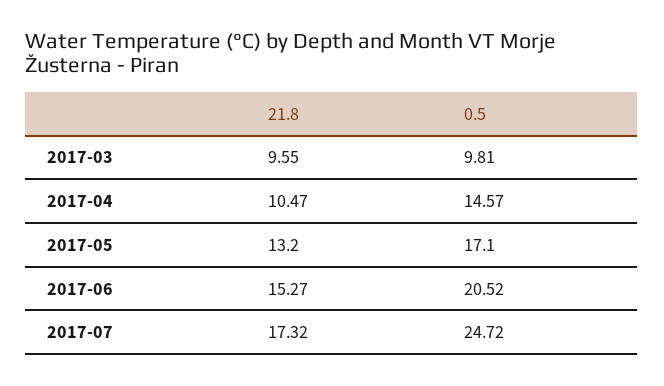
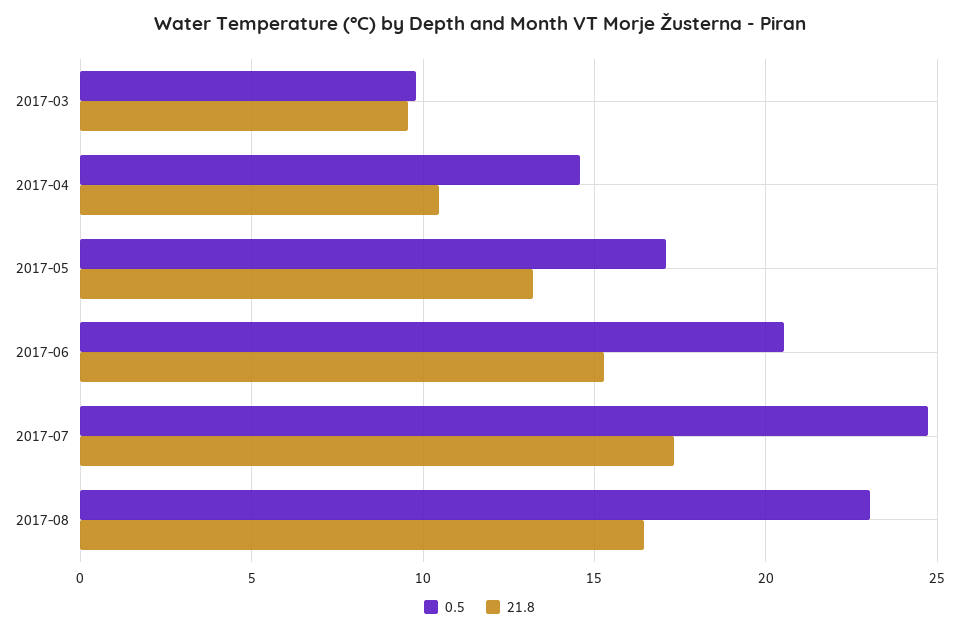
0.5, 2017-08: none -> 23
21.8, 2017-08: none -> 16.5

